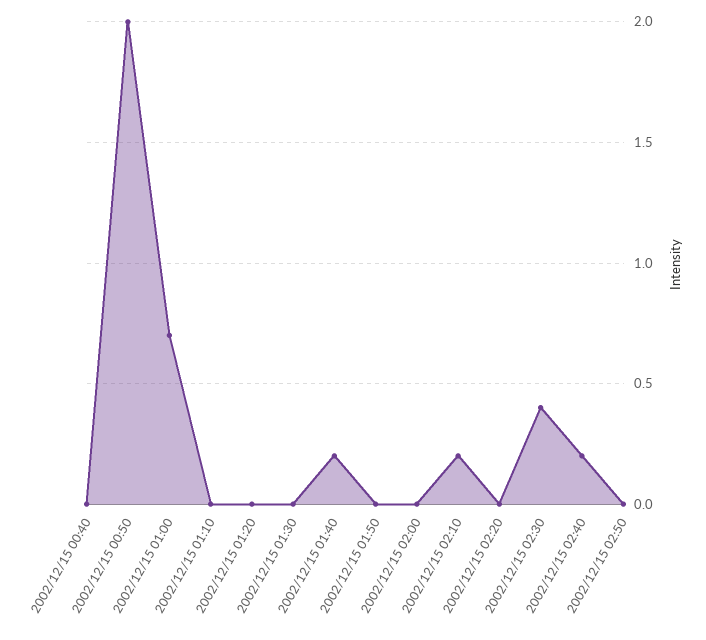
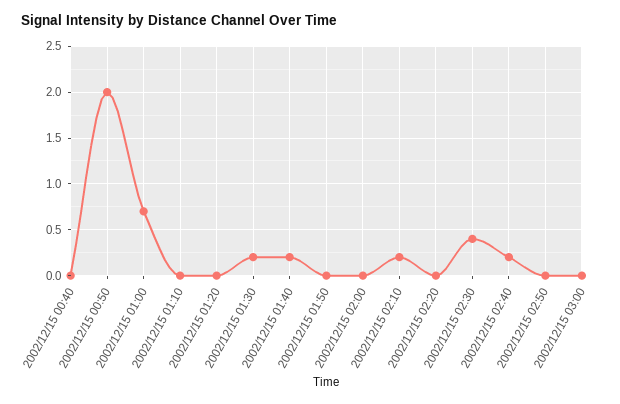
2002/12/15 01:30: 0 -> 0.2
2002/12/15 03:00: none -> 0

